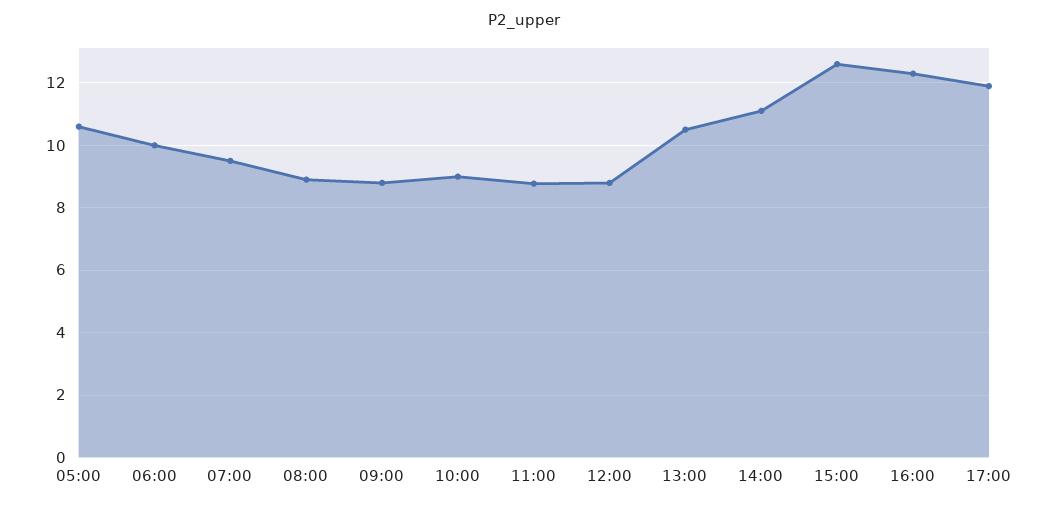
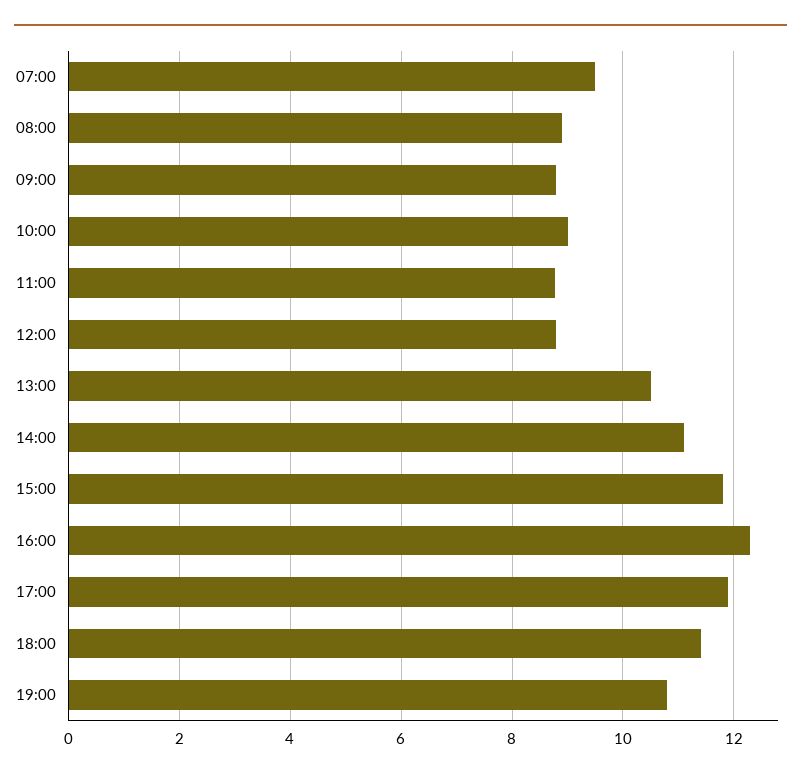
05:00: 10.6 -> none
06:00: 10 -> none
15:00: 12.6 -> 11.8
18:00: none -> 11.4
19:00: none -> 10.8

